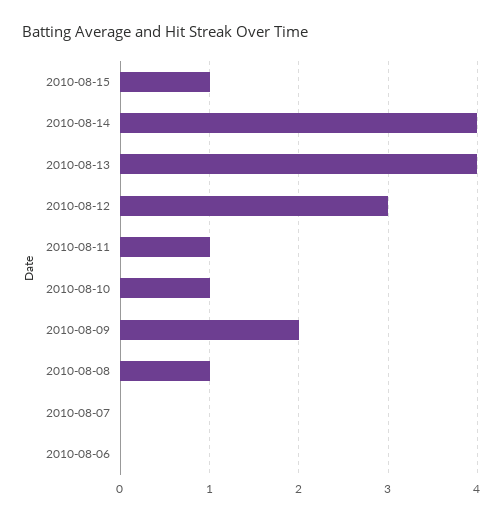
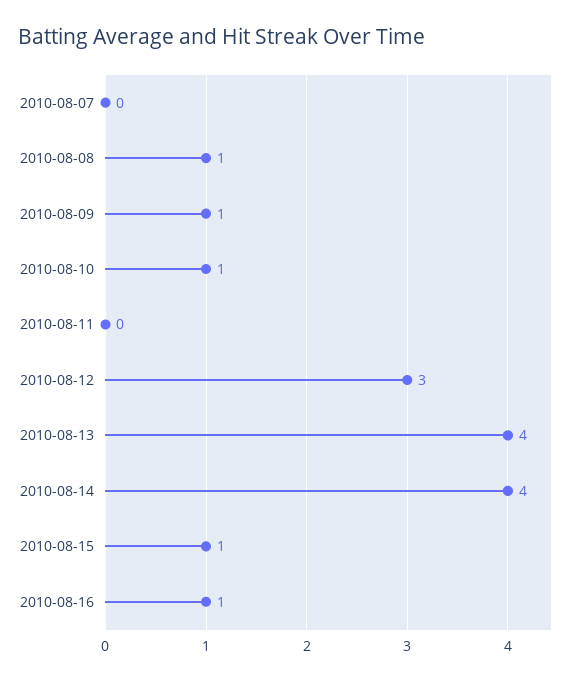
2010-08-11: 1 -> 0
2010-08-09: 2 -> 1
2010-08-06: 0 -> none
2010-08-16: none -> 1

